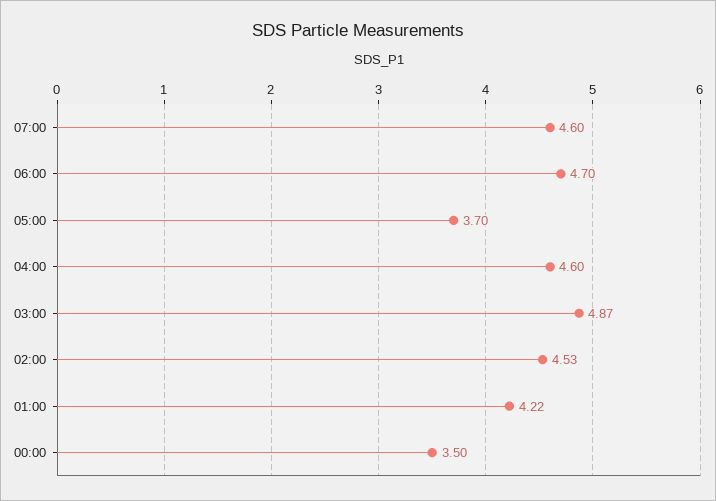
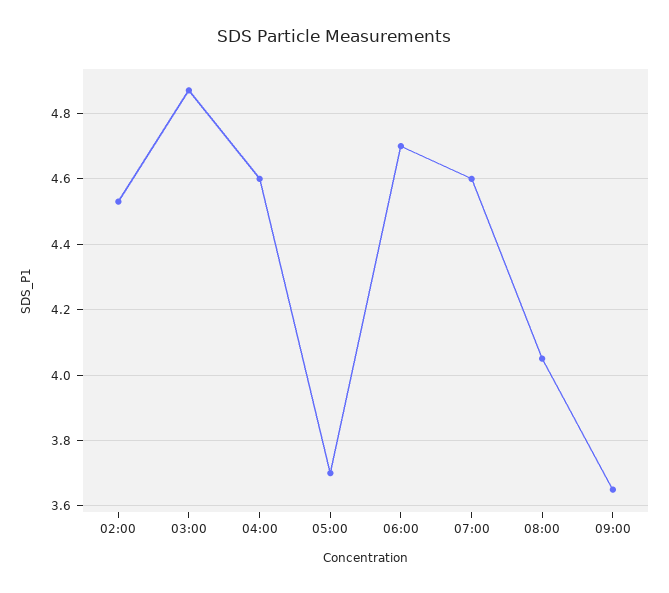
01:00: 4.22 -> none
00:00: 3.5 -> none
08:00: none -> 4.05
09:00: none -> 3.65

